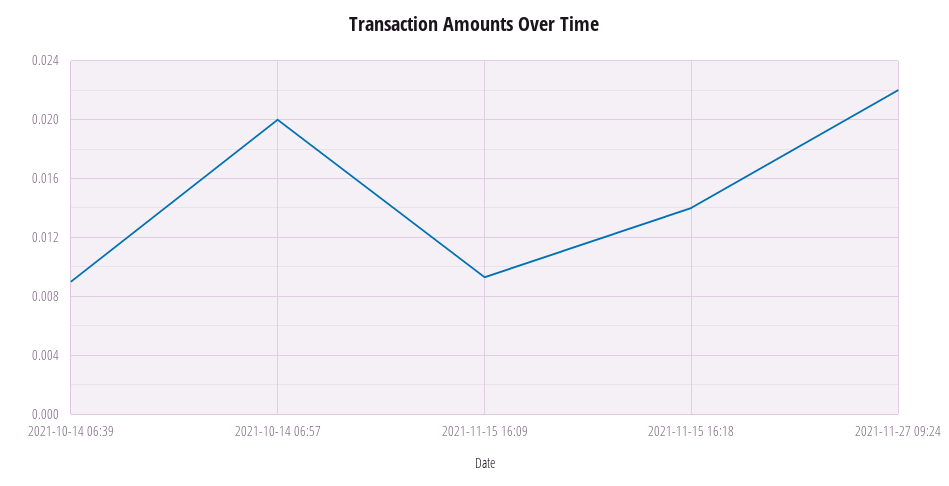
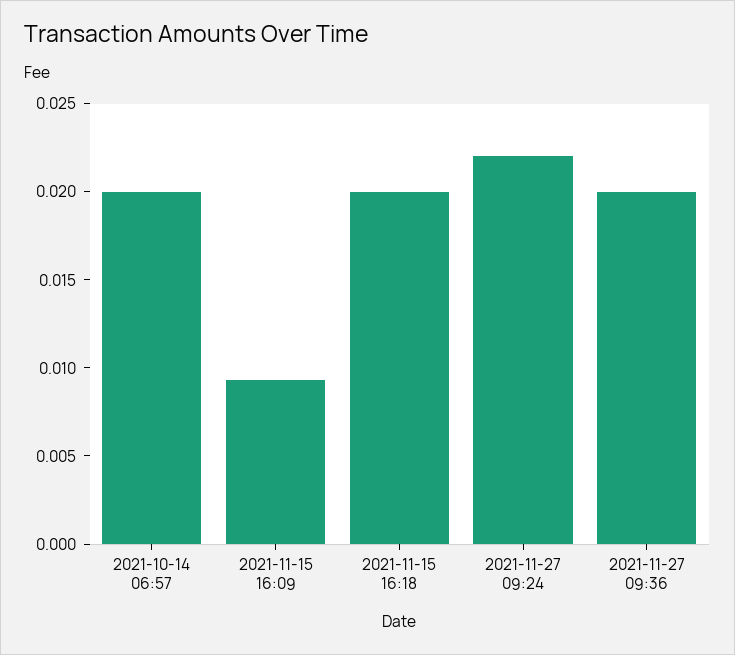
2021-10-14 06:39: 0.009 -> none
2021-11-15 16:18: 0.014 -> 0.02
2021-11-27 09:36: none -> 0.02

